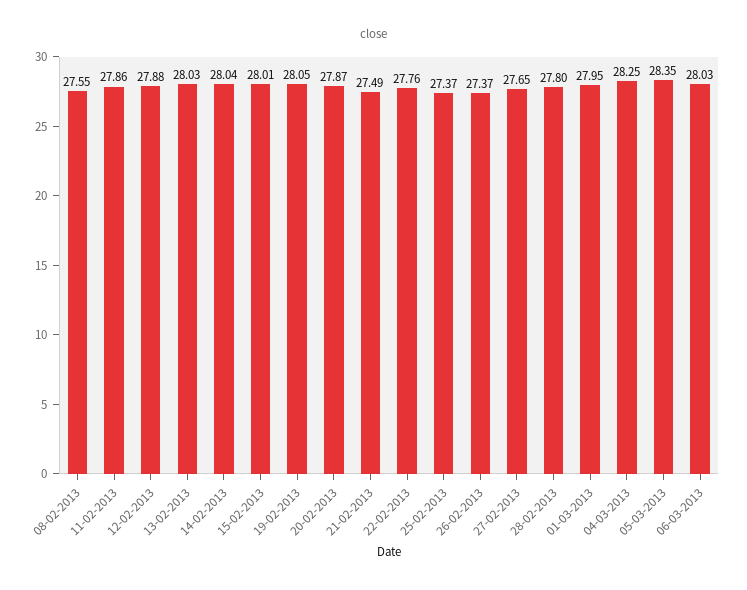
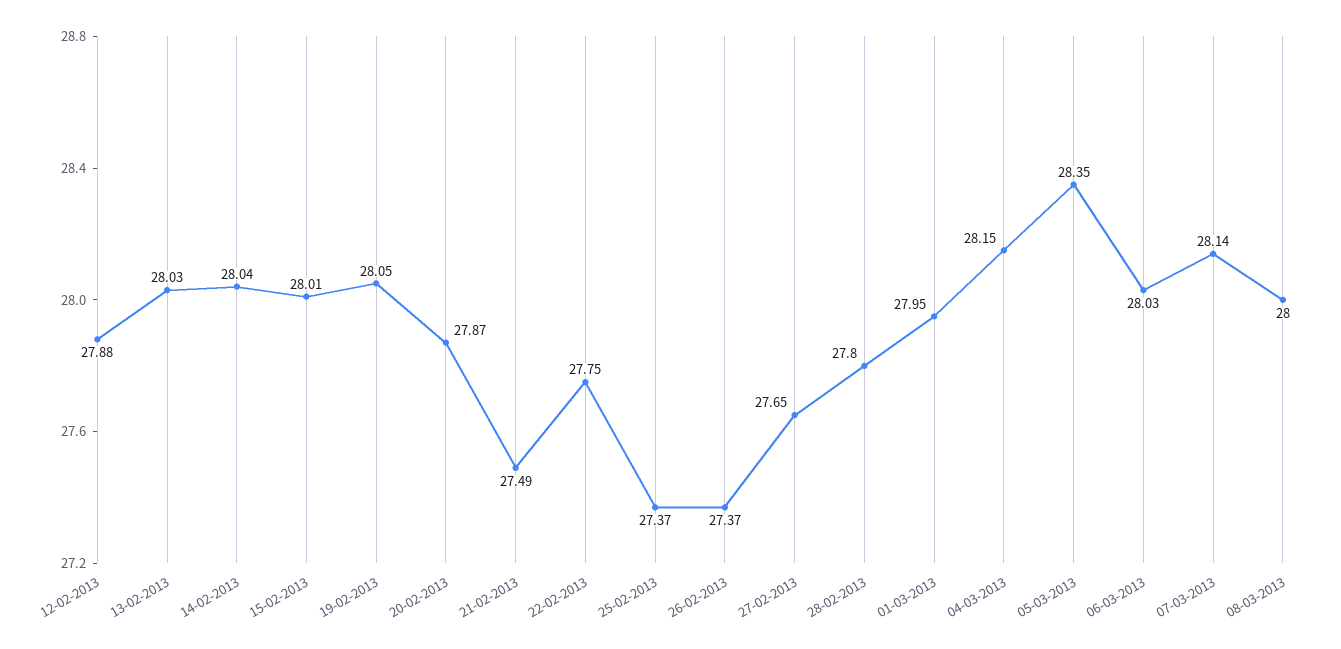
08-02-2013: 27.55 -> none
11-02-2013: 27.86 -> none
22-02-2013: 27.76 -> 27.75
04-03-2013: 28.25 -> 28.15
07-03-2013: none -> 28.14
08-03-2013: none -> 28

